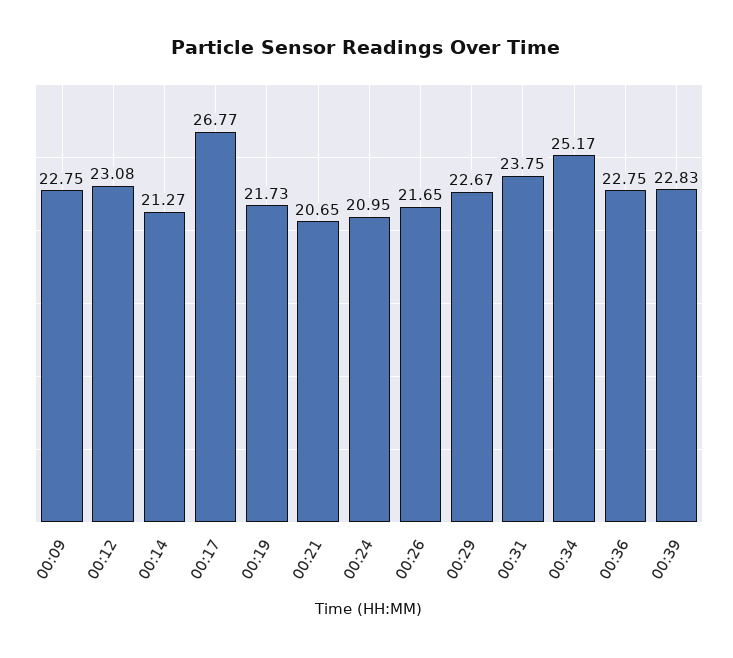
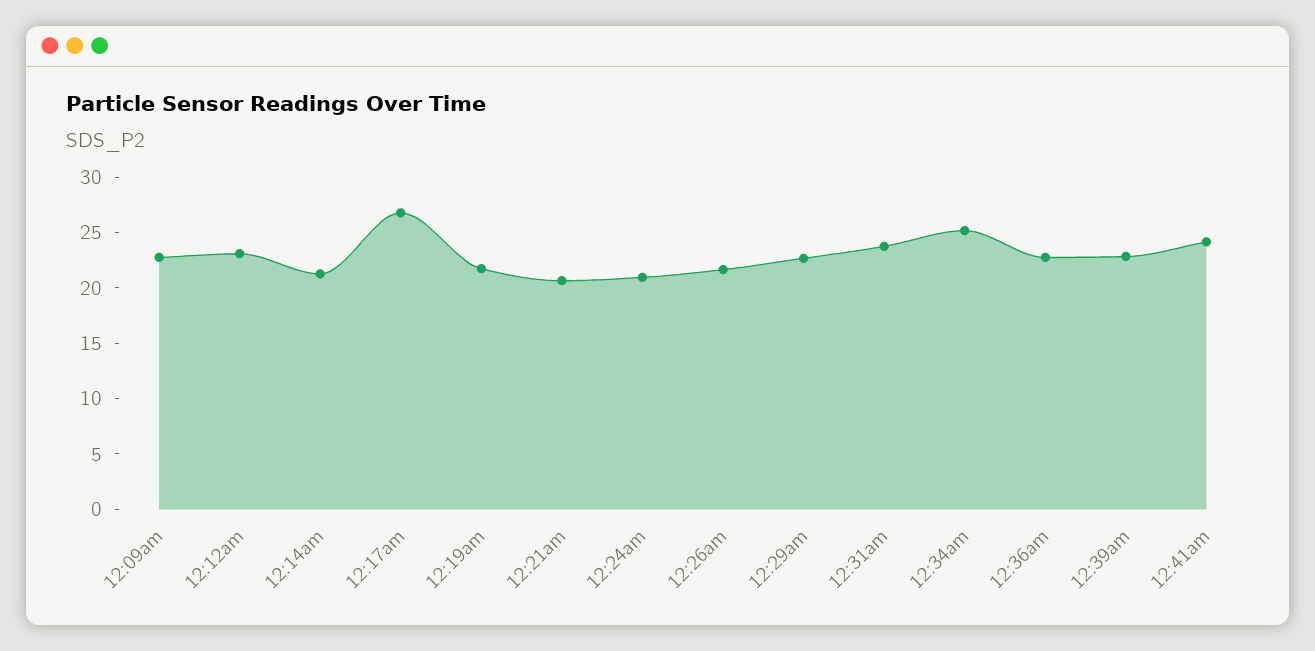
12:41am: none -> 24

